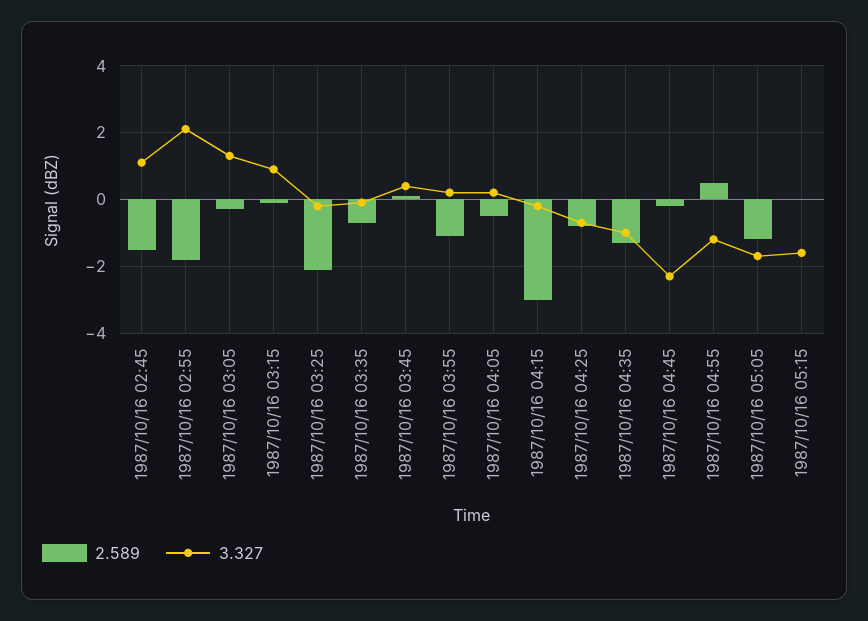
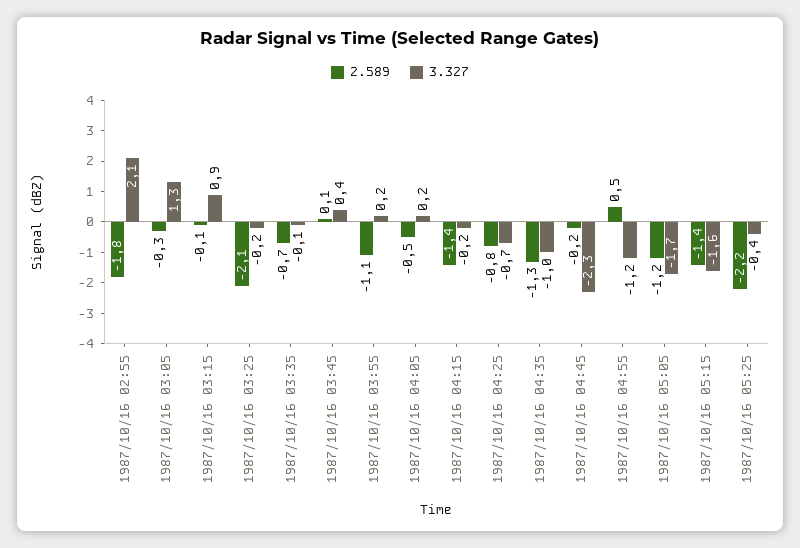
2.589, 1987/10/16 02:45: -1.5 -> none
3.327, 1987/10/16 02:45: 1 -> none
2.589, 1987/10/16 04:15: -3 -> -1.4
2.589, 1987/10/16 05:15: 0 -> -1.4
2.589, 1987/10/16 05:25: none -> -2.2
3.327, 1987/10/16 05:25: none -> -0.4

